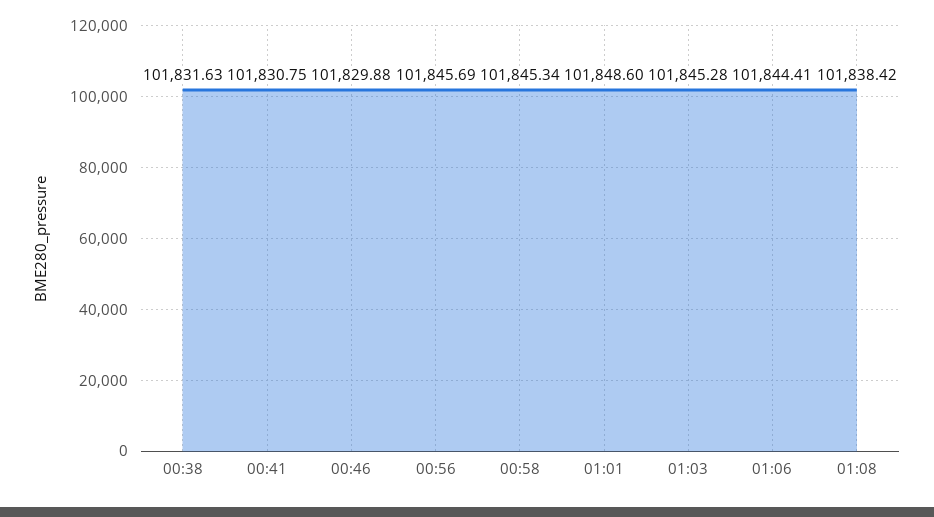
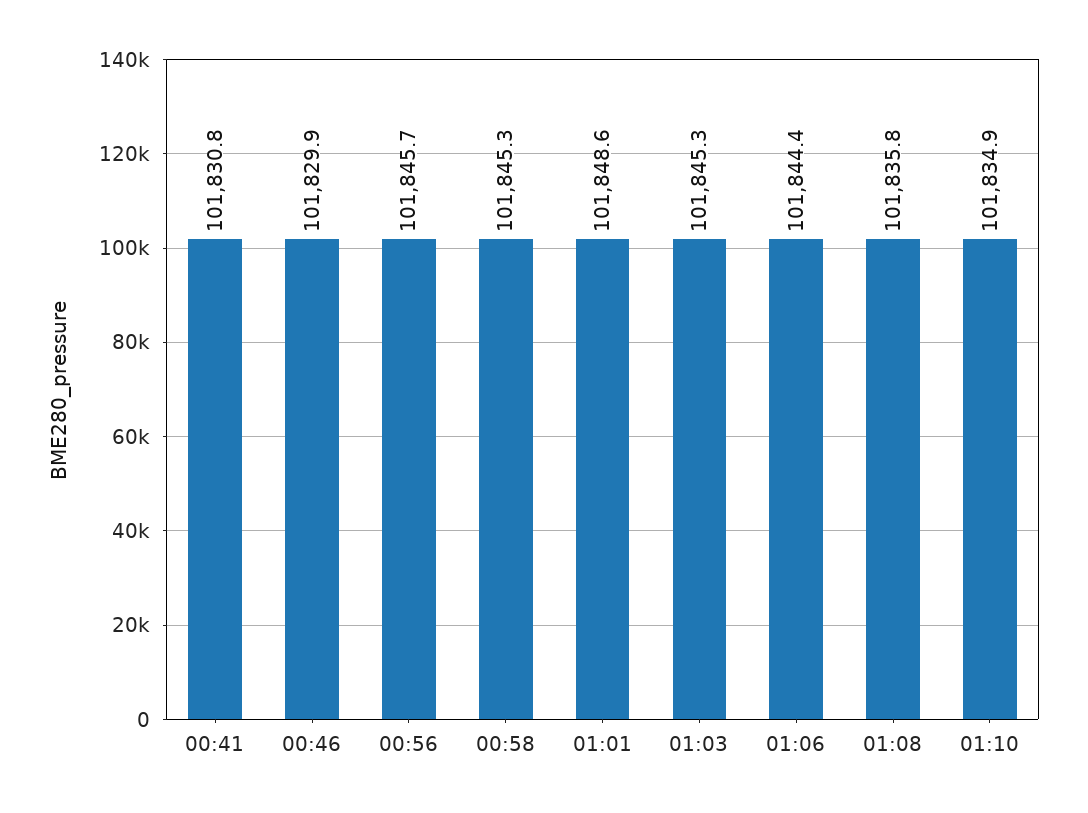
00:38: 101831.63 -> none
01:08: 101838.42 -> 101835.8
01:10: none -> 101834.9

